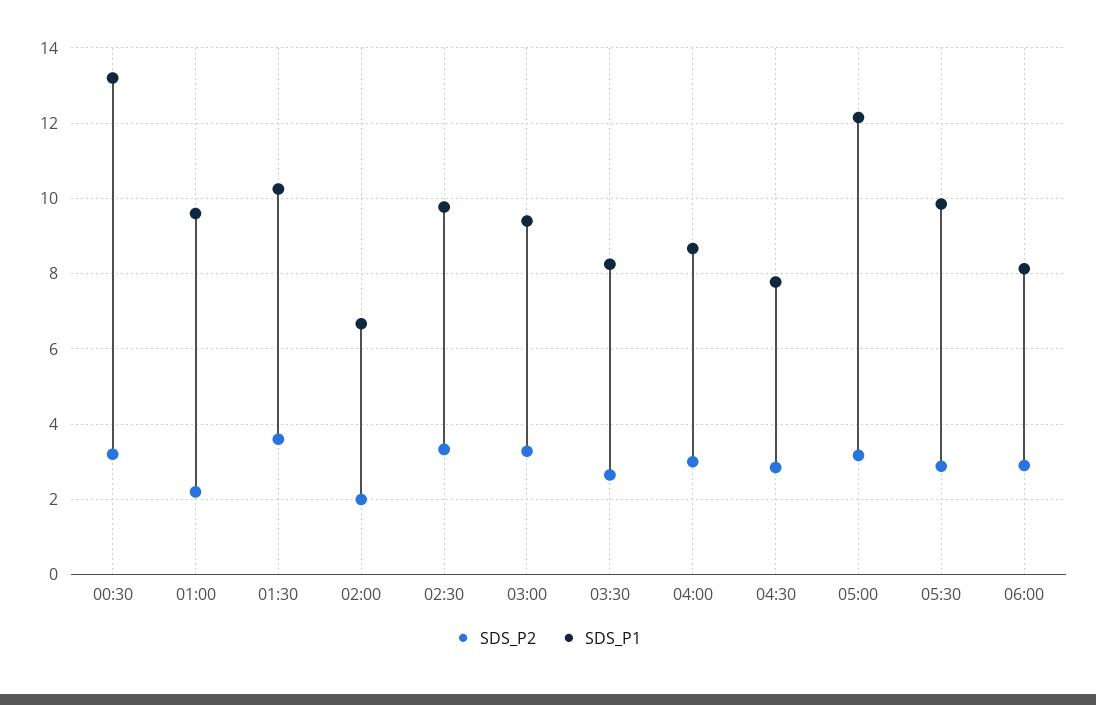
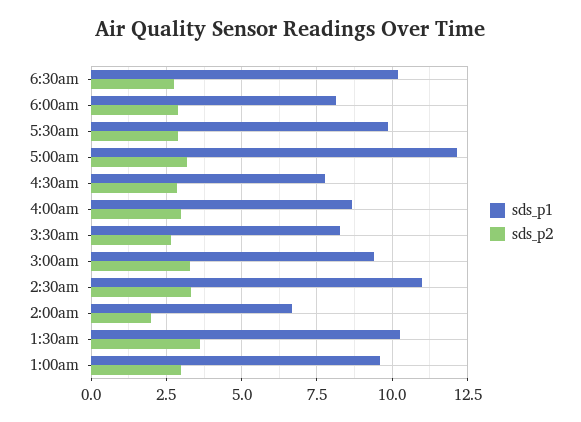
SDS_P2, 00:30: 3.2 -> none
SDS_P1, 00:30: 13.2 -> none
SDS_P2, 01:00: 2.2 -> 3
SDS_P1, 02:30: 9.8 -> 11
SDS_P1, 6:30am: none -> 10.25
SDS_P2, 6:30am: none -> 2.75

